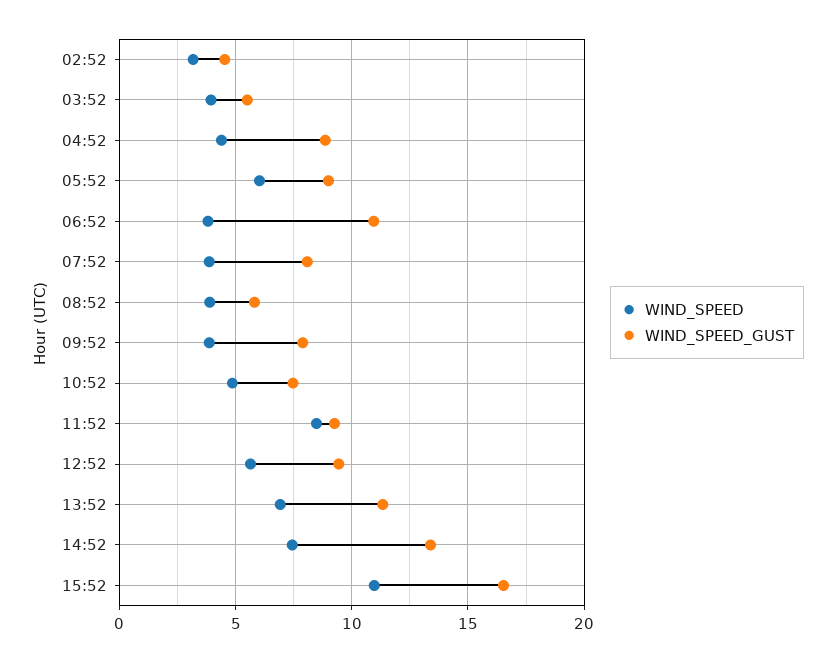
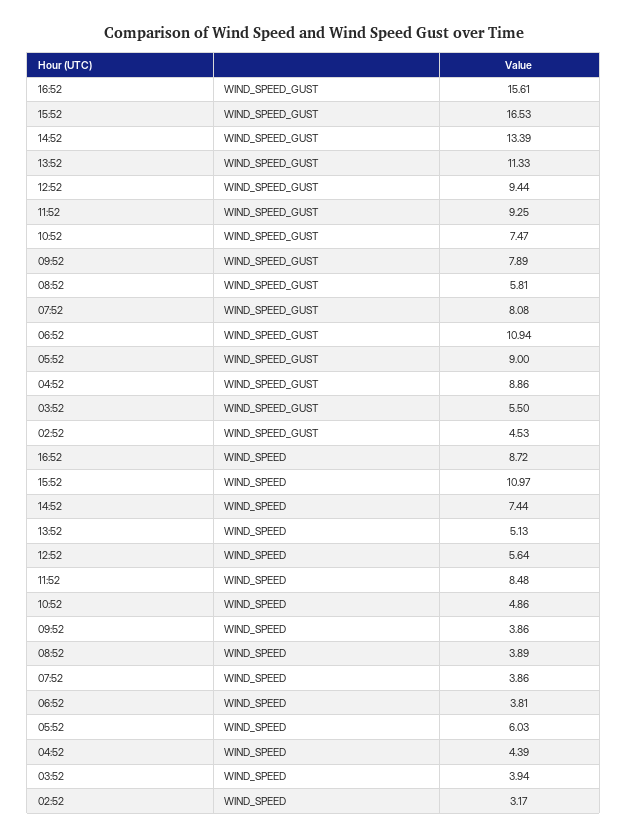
WIND_SPEED, 13:52: 7 -> 5.13
WIND_SPEED_GUST, 16:52: none -> 15.61
WIND_SPEED, 16:52: none -> 8.72

